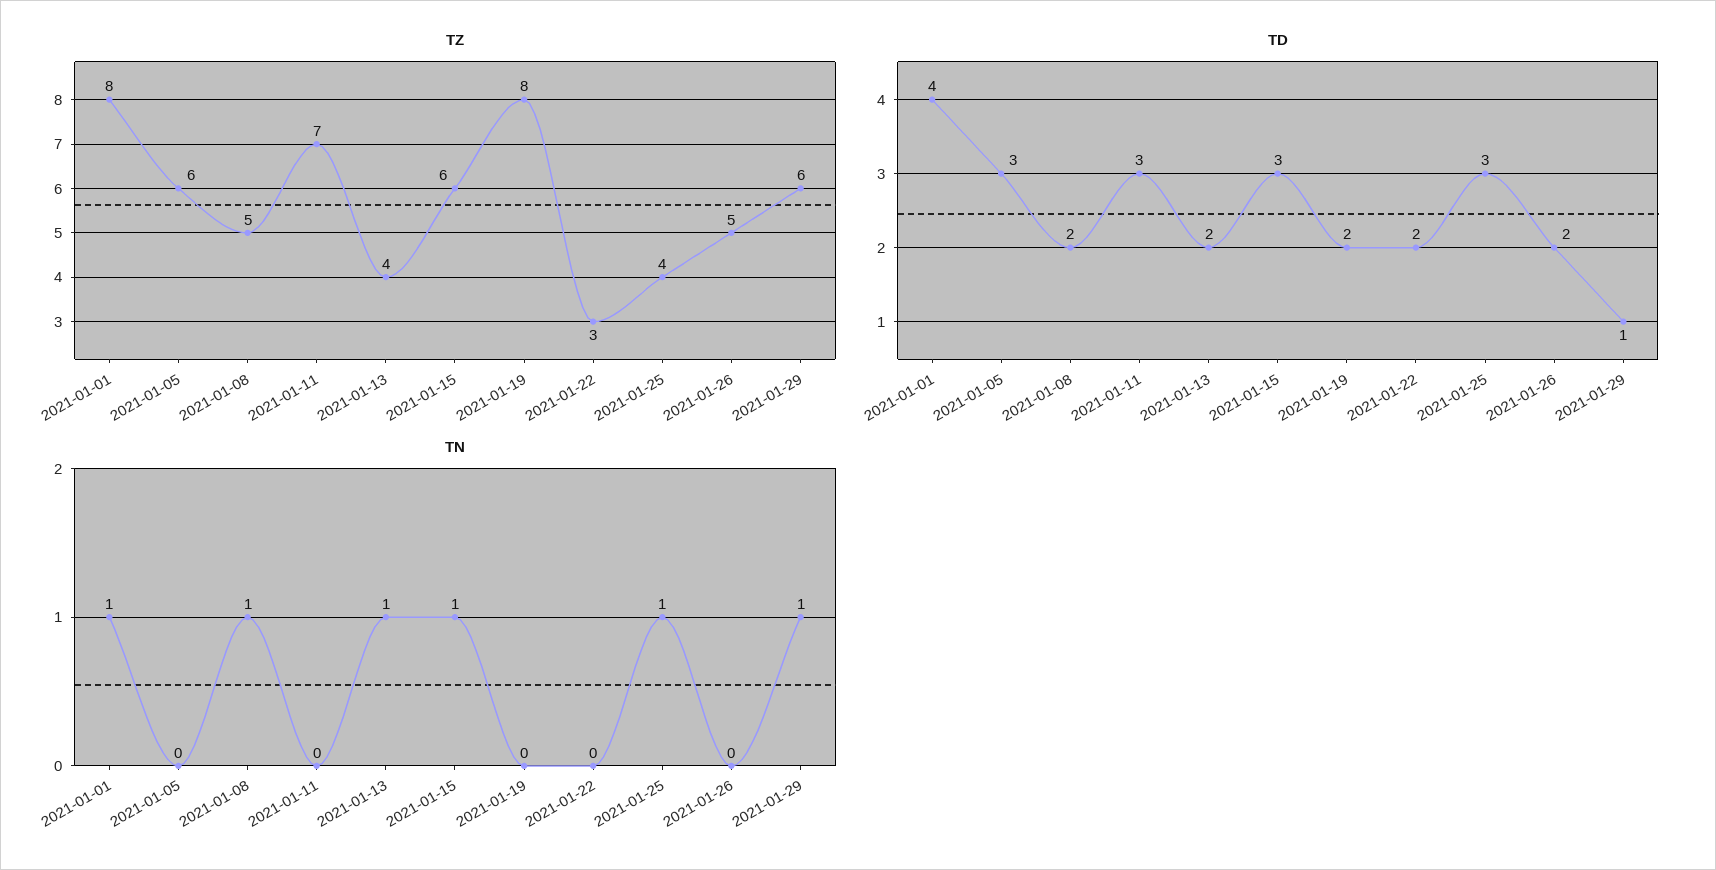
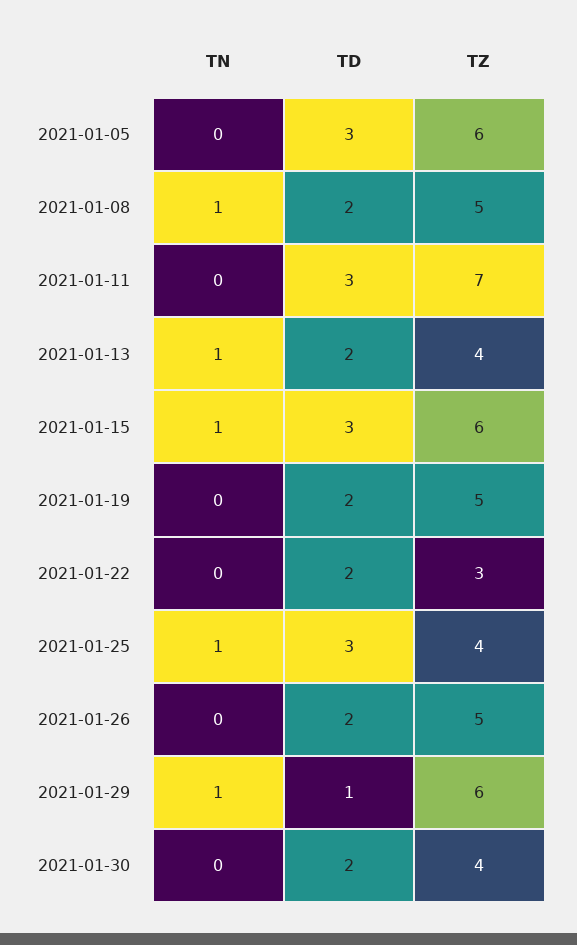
TZ, 2021-01-01: 8 -> none
TZ, 2021-01-19: 8 -> 5
TD, 2021-01-01: 4 -> none
TN, 2021-01-01: 1 -> none
TN, 2021-01-30: none -> 0
TD, 2021-01-30: none -> 2
TZ, 2021-01-30: none -> 4

